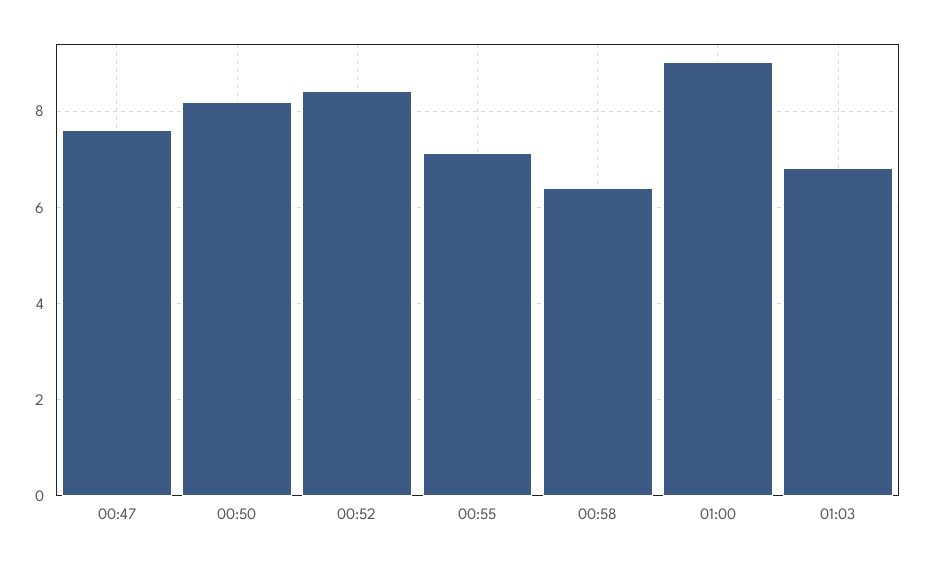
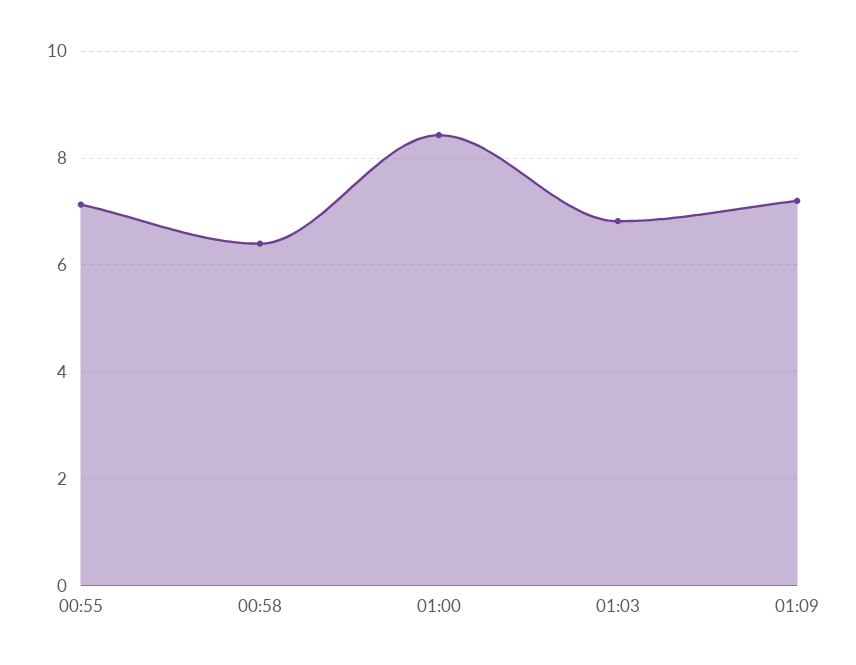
00:47: 7.6 -> none
00:50: 8.2 -> none
00:52: 8.4 -> none
01:00: 9 -> 8.4
01:09: none -> 7.2

